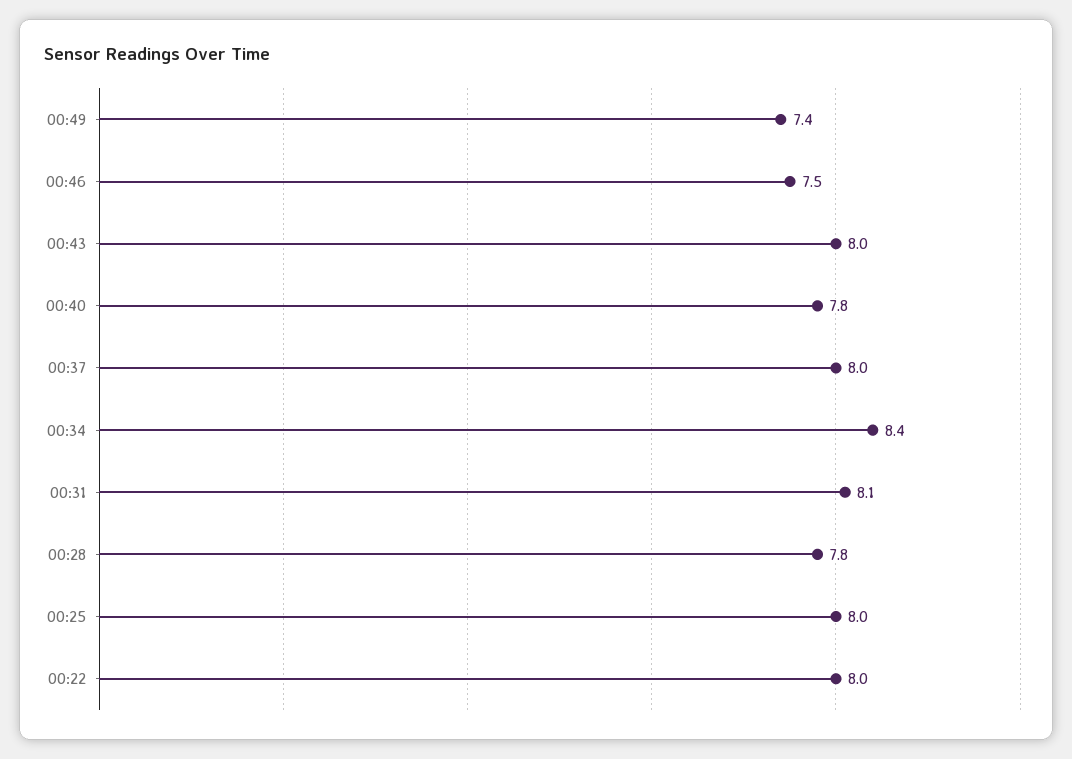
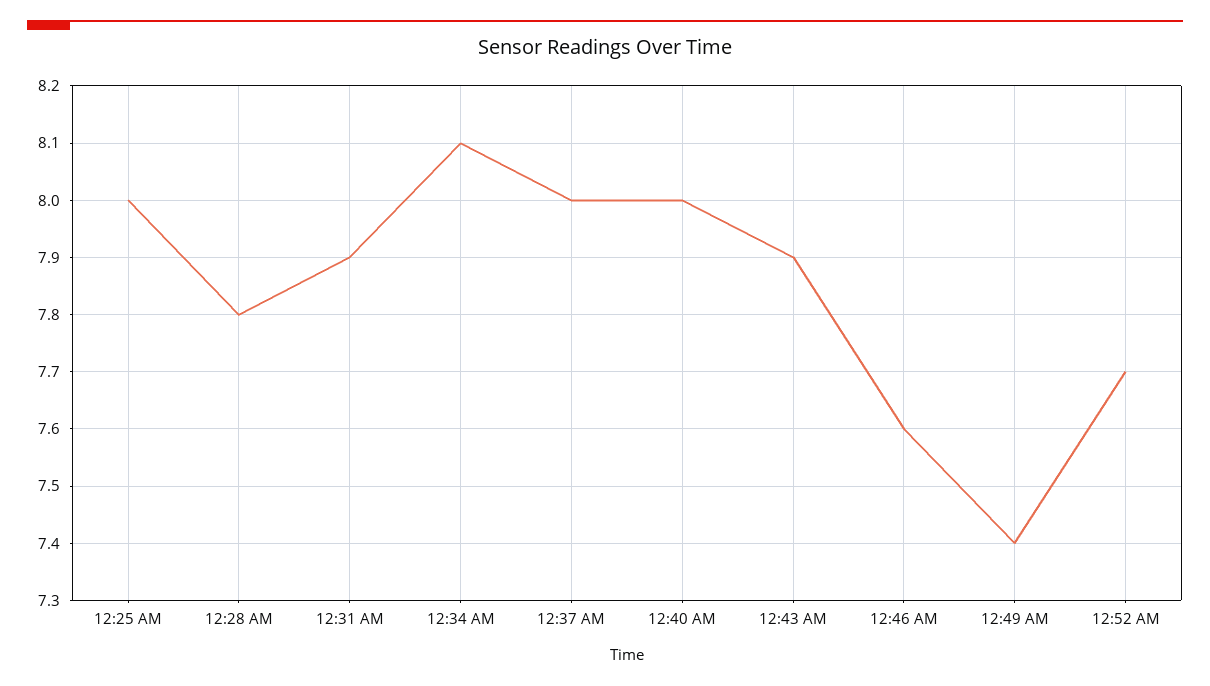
00:46: 7.5 -> 7.6
00:43: 8 -> 7.9
00:40: 7.8 -> 8
00:34: 8.4 -> 8.1
00:31: 8.1 -> 7.9
00:22: 8 -> none
12:52 AM: none -> 7.7

